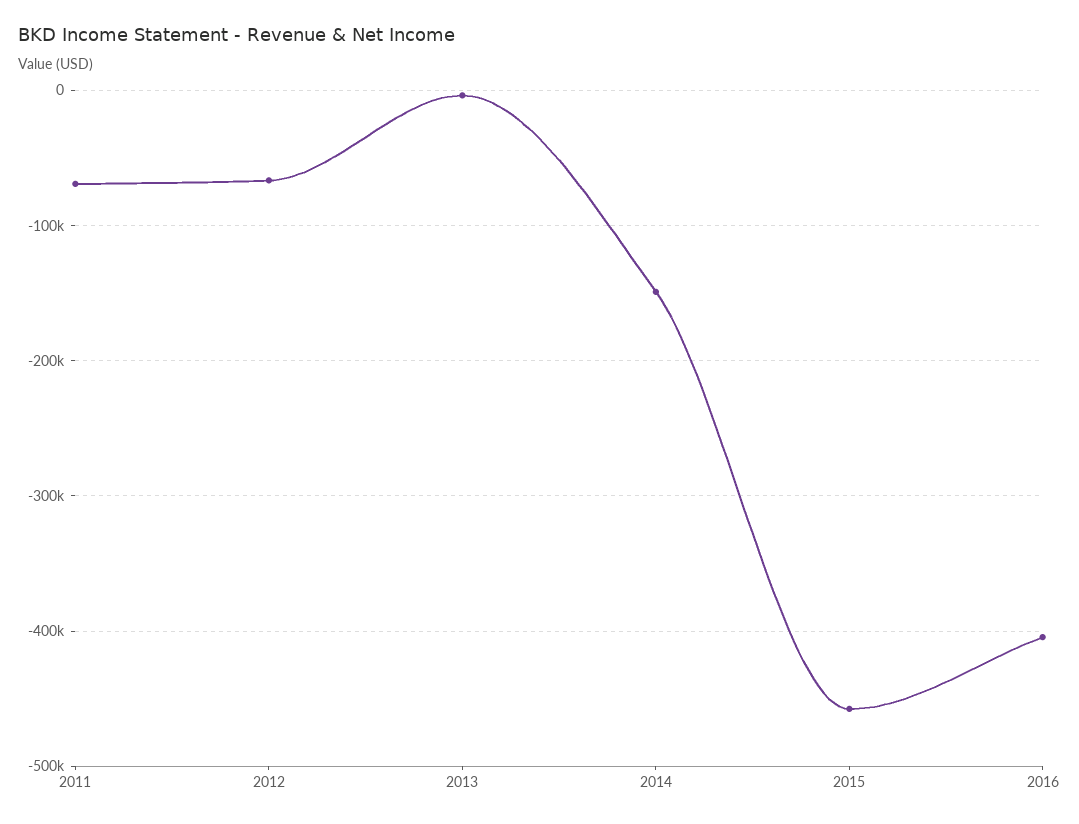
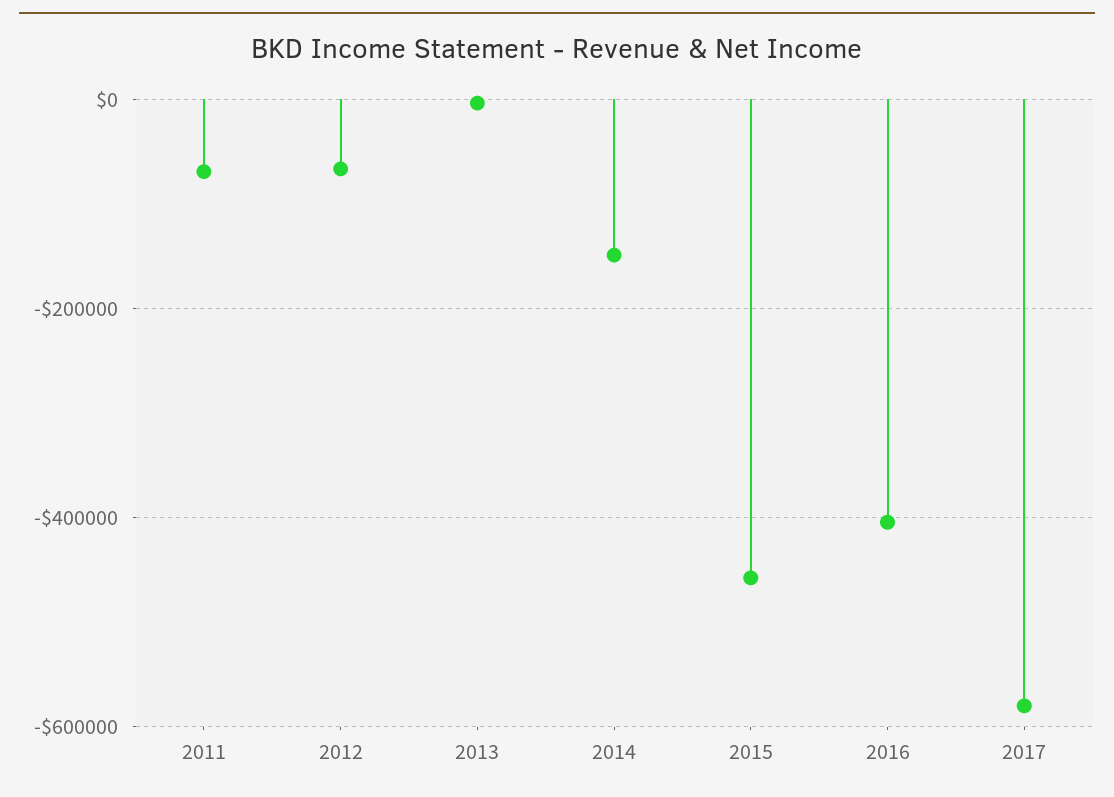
2017: none -> -580000

